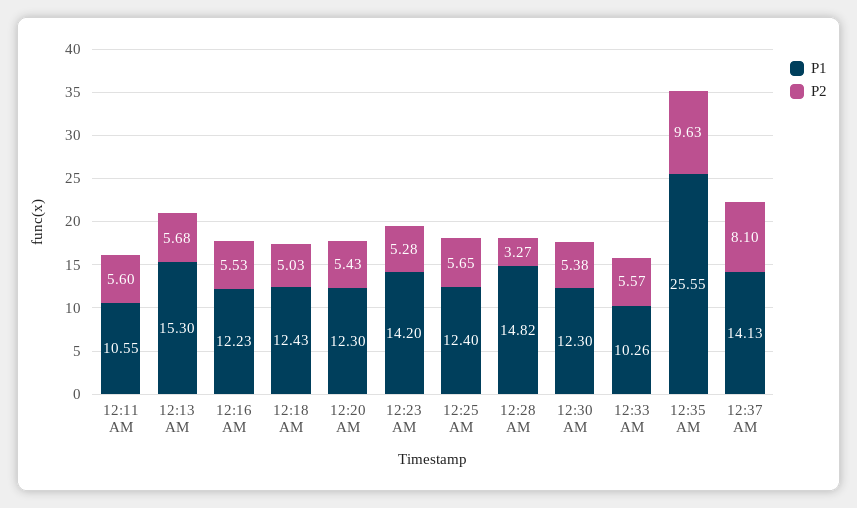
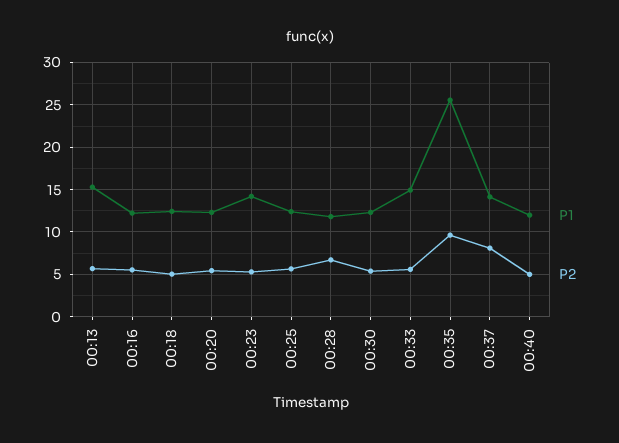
P1, 12:11 AM: 10.55 -> none
P2, 12:11 AM: 5.6 -> none
P1, 12:28 AM: 14.82 -> 12
P2, 12:28 AM: 3.27 -> 7
P1, 12:33 AM: 10.26 -> 15
P1, 00:40: none -> 12
P2, 00:40: none -> 5

